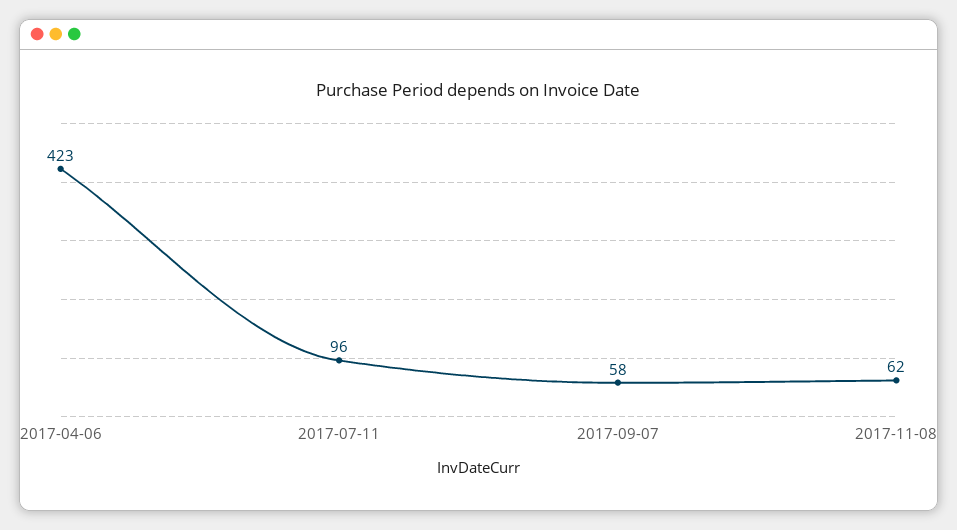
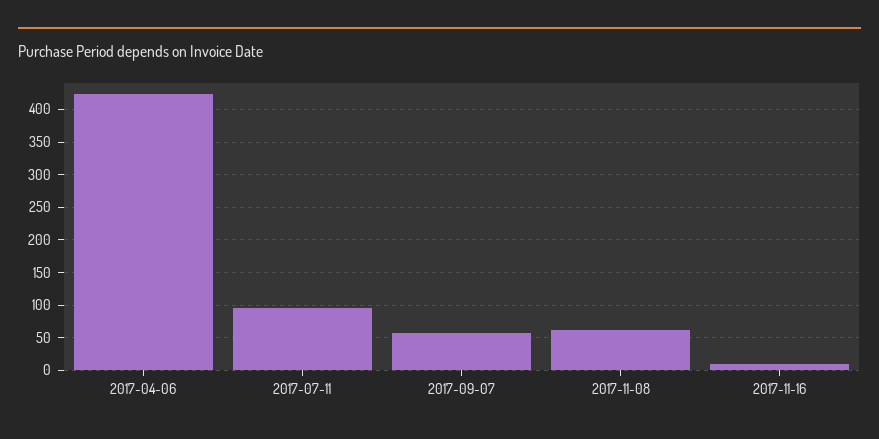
2017-11-16: none -> 10

